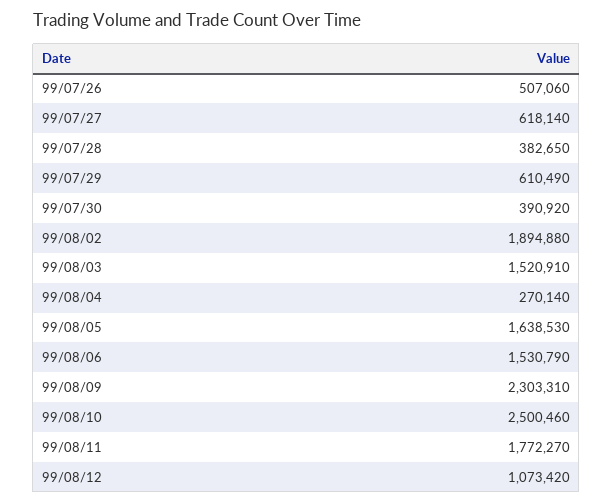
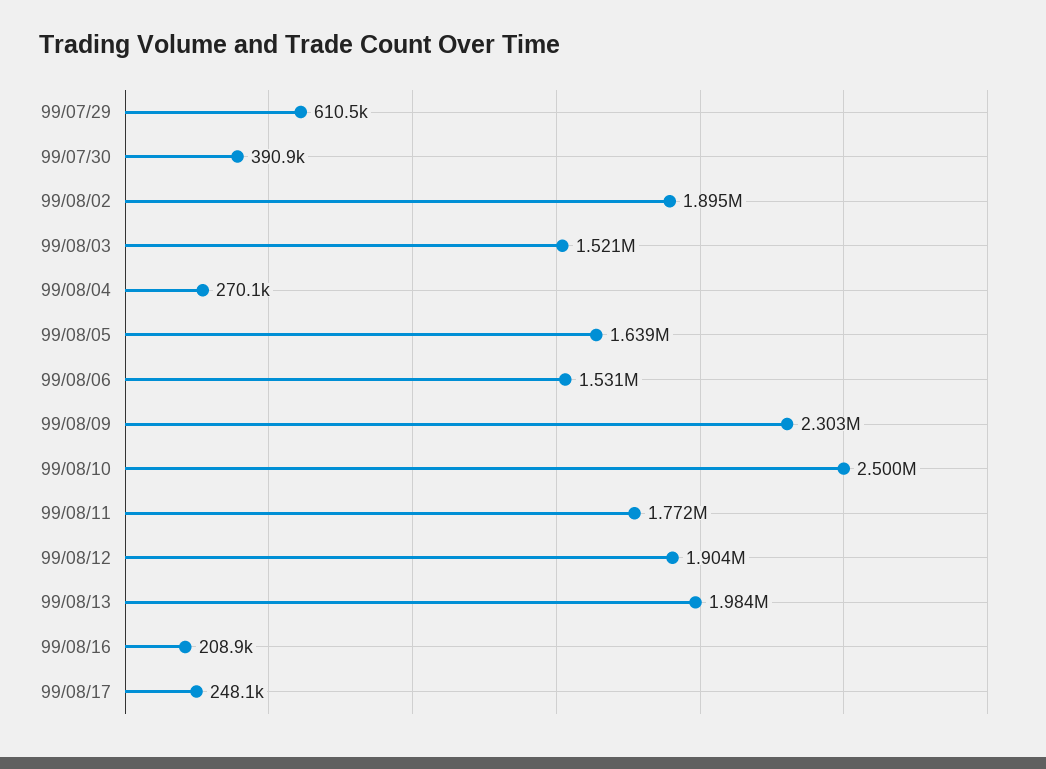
99/07/26: 507060 -> none
99/07/27: 618140 -> none
99/07/28: 382650 -> none
99/08/12: 1073420 -> 1904000
99/08/13: none -> 1984000
99/08/16: none -> 208900
99/08/17: none -> 248100

